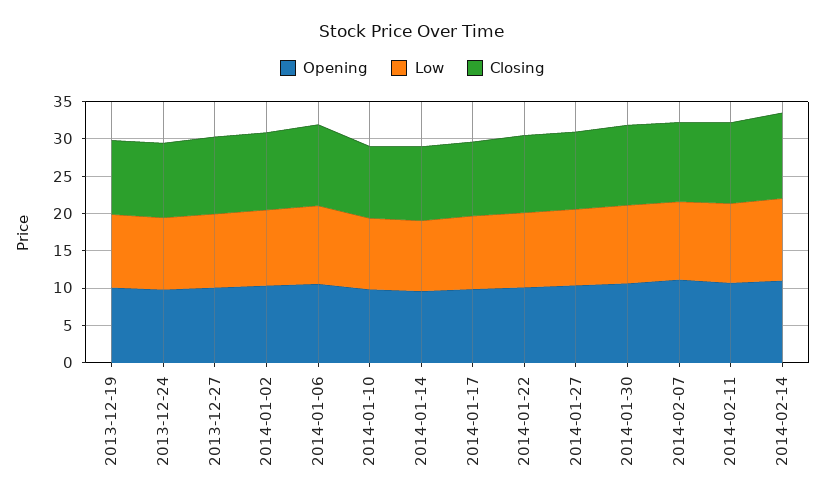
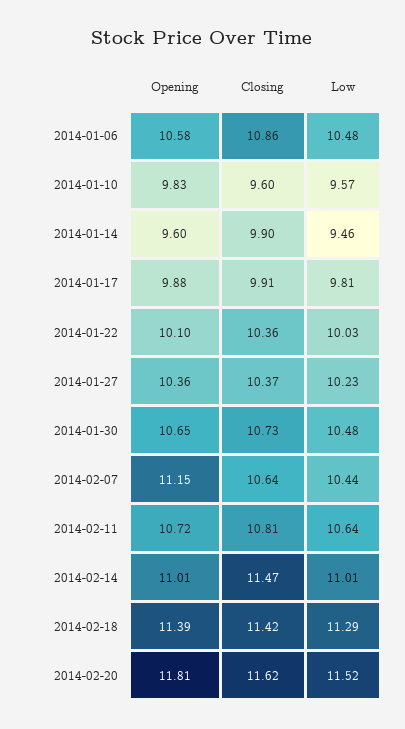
Opening, 2013-12-19: 10 -> none
Low, 2013-12-19: 10 -> none
Closing, 2013-12-19: 10 -> none
Opening, 2013-12-24: 10 -> none
Low, 2013-12-24: 10 -> none
Closing, 2013-12-24: 10 -> none
Opening, 2013-12-27: 10 -> none
Low, 2013-12-27: 10 -> none
Closing, 2013-12-27: 10 -> none
Opening, 2014-01-02: 10 -> none
Low, 2014-01-02: 10 -> none
Closing, 2014-01-02: 10 -> none
Opening, 2014-02-18: none -> 11.39
Closing, 2014-02-18: none -> 11.42
Low, 2014-02-18: none -> 11.29
Opening, 2014-02-20: none -> 11.81
Closing, 2014-02-20: none -> 11.62
Low, 2014-02-20: none -> 11.52

